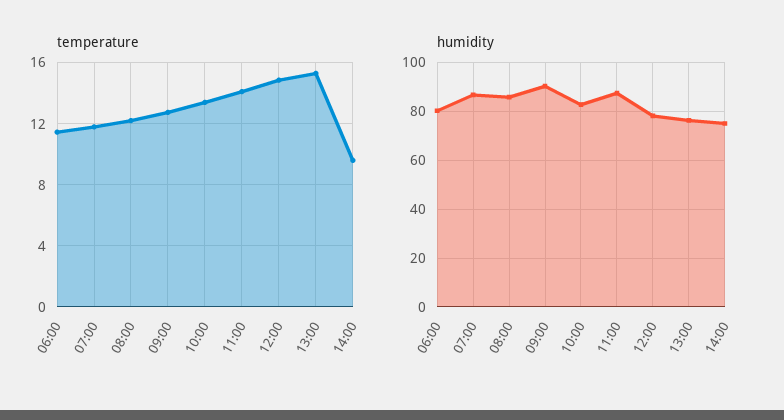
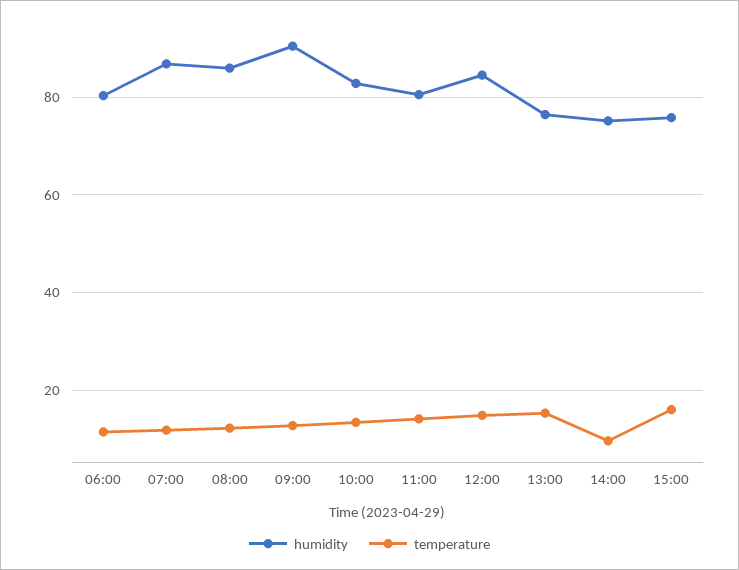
humidity, 11:00: 87.5 -> 80
humidity, 12:00: 77.5 -> 84
humidity, 15:00: none -> 76
temperature, 15:00: none -> 16

